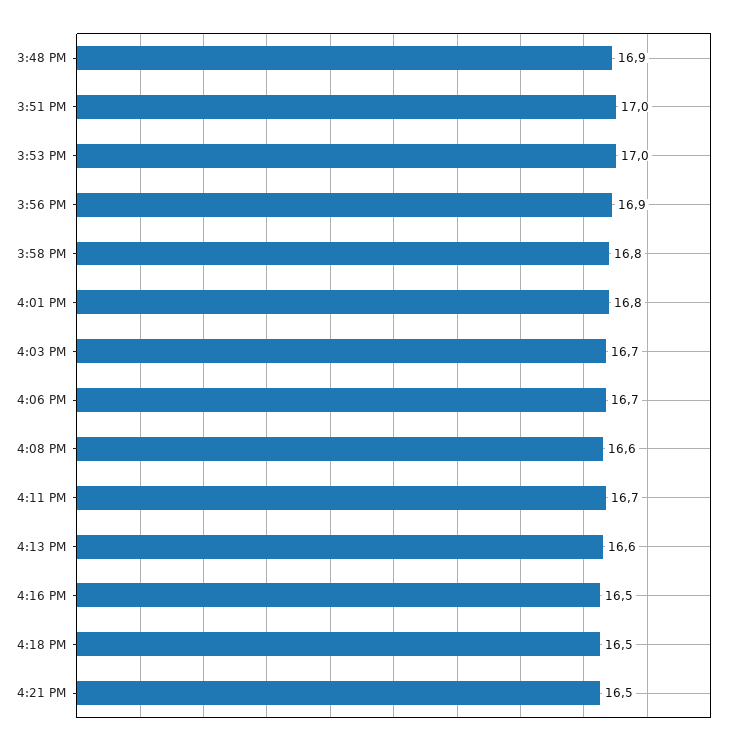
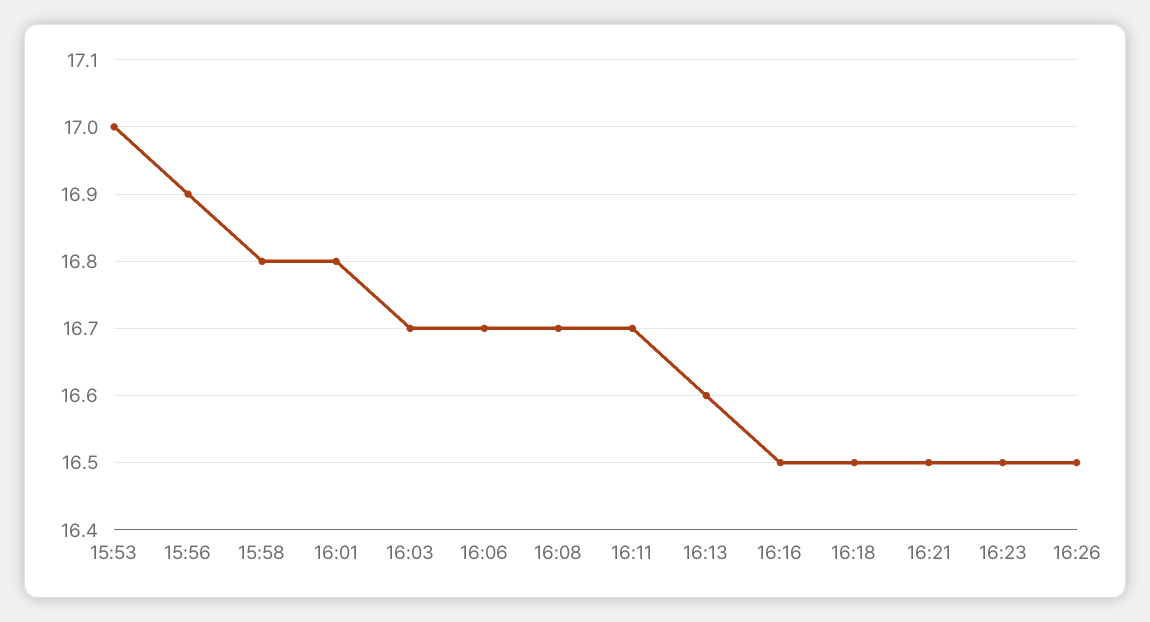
3:48 PM: 16.9 -> none
3:51 PM: 17 -> none
4:08 PM: 16.6 -> 16.7
16:23: none -> 16.5
16:26: none -> 16.5

